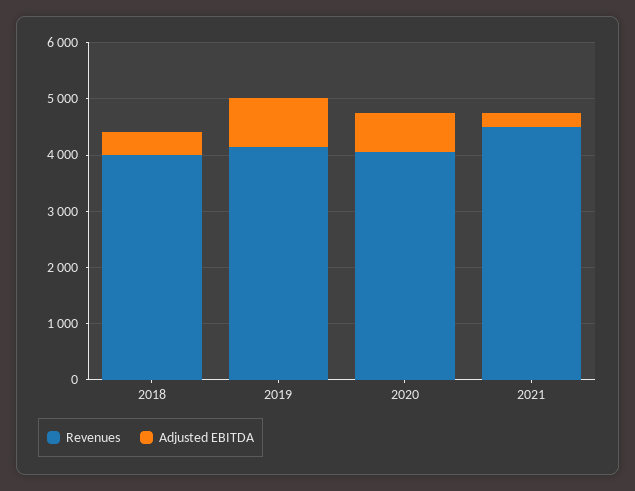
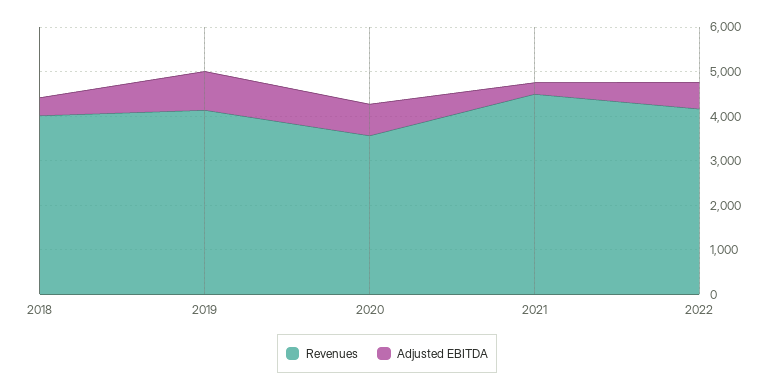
Revenues, 2020: 4000 -> 3600
Revenues, 2022: none -> 4200
Adjusted EBITDA, 2022: none -> 600

